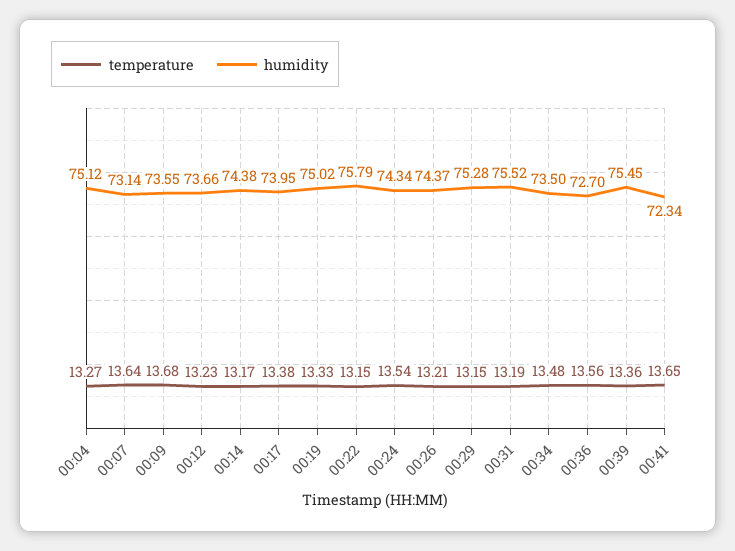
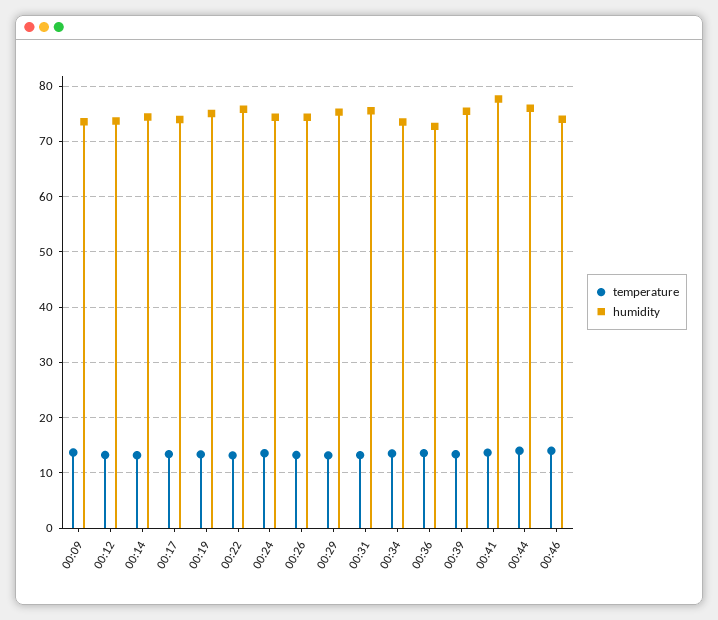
temperature, 00:04: 13.27 -> none
humidity, 00:04: 75.12 -> none
temperature, 00:07: 13.64 -> none
humidity, 00:07: 73.14 -> none
humidity, 00:41: 72.34 -> 78
temperature, 00:44: none -> 14
humidity, 00:44: none -> 76
temperature, 00:46: none -> 14
humidity, 00:46: none -> 74

